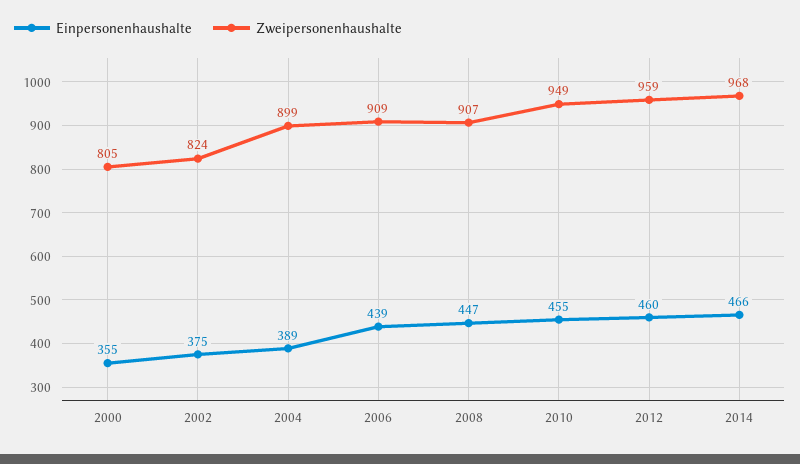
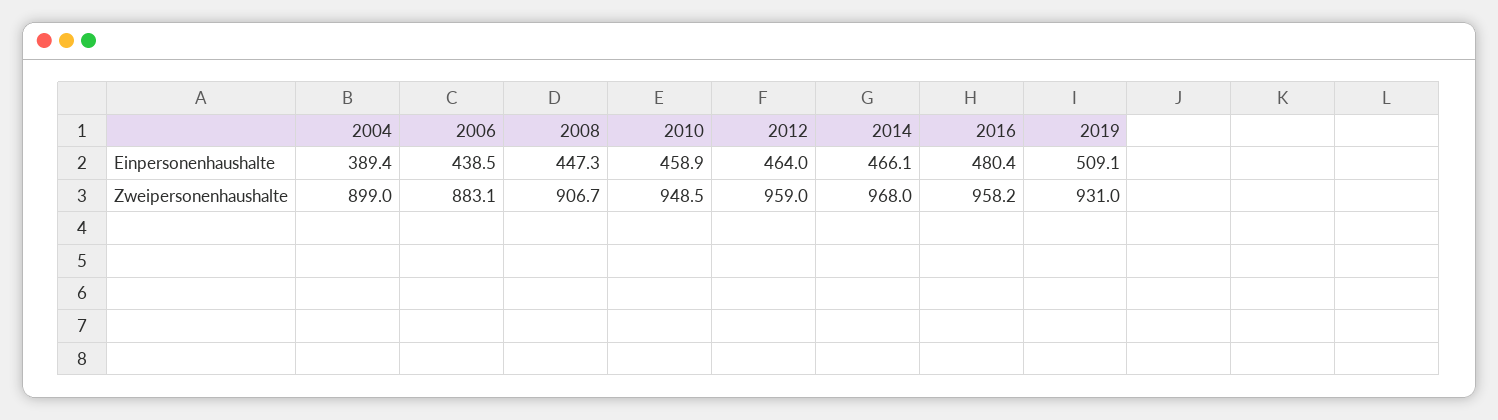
Einpersonenhaushalte, 2000: 355 -> none
Zweipersonenhaushalte, 2000: 805 -> none
Einpersonenhaushalte, 2002: 375 -> none
Zweipersonenhaushalte, 2002: 824 -> none
Zweipersonenhaushalte, 2006: 909 -> 883.1
Einpersonenhaushalte, 2010: 455 -> 458.9
Einpersonenhaushalte, 2012: 460 -> 464
Einpersonenhaushalte, 2016: none -> 480.4
Einpersonenhaushalte, 2019: none -> 509.1
Zweipersonenhaushalte, 2016: none -> 958.2
Zweipersonenhaushalte, 2019: none -> 931

